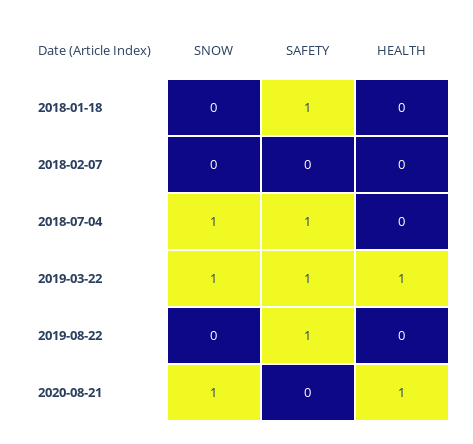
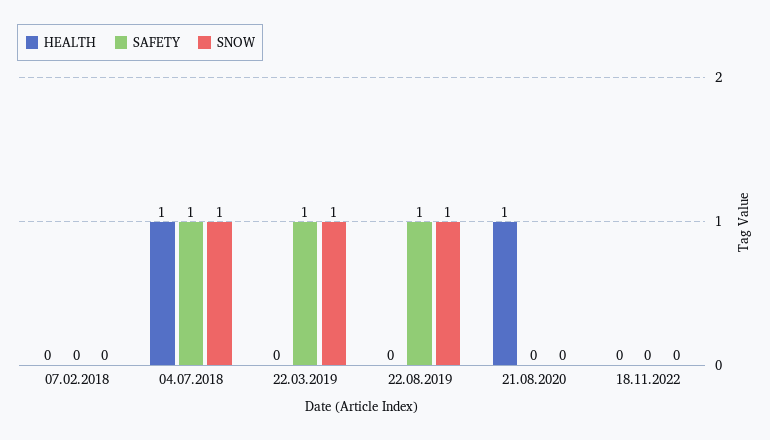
SNOW, 2018-01-18: 0 -> none
SAFETY, 2018-01-18: 1 -> none
HEALTH, 2018-01-18: 0 -> none
HEALTH, 2018-07-04: 0 -> 1
HEALTH, 2019-03-22: 1 -> 0
SNOW, 2019-08-22: 0 -> 1
SNOW, 2020-08-21: 1 -> 0
HEALTH, 18.11.2022: none -> 0
SAFETY, 18.11.2022: none -> 0
SNOW, 18.11.2022: none -> 0

